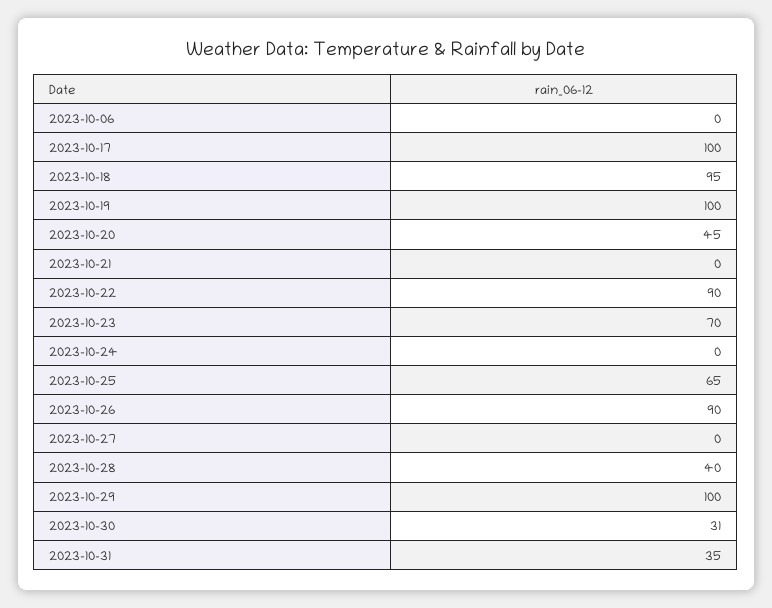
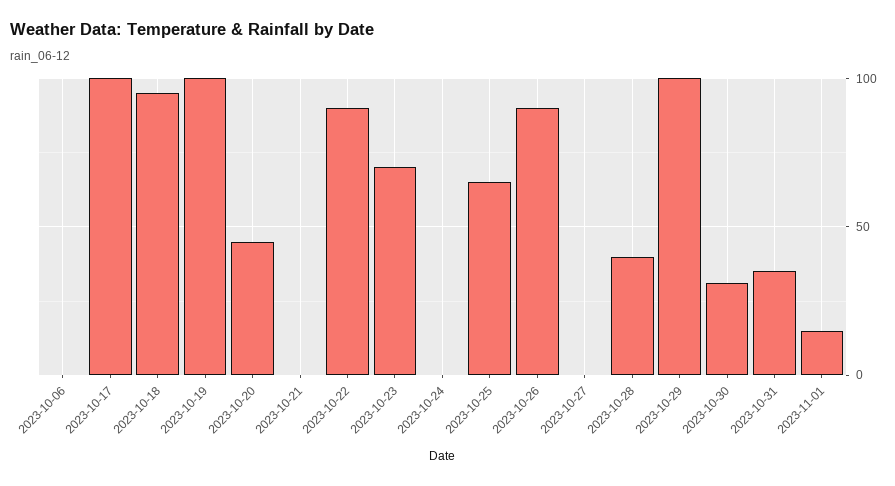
2023-11-01: none -> 15

